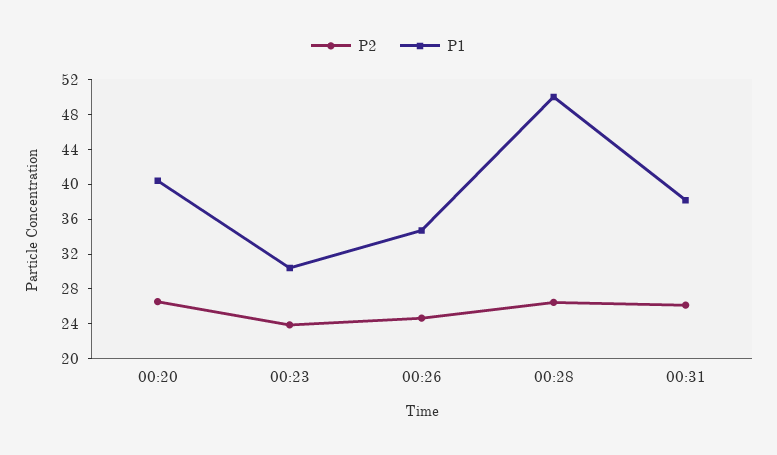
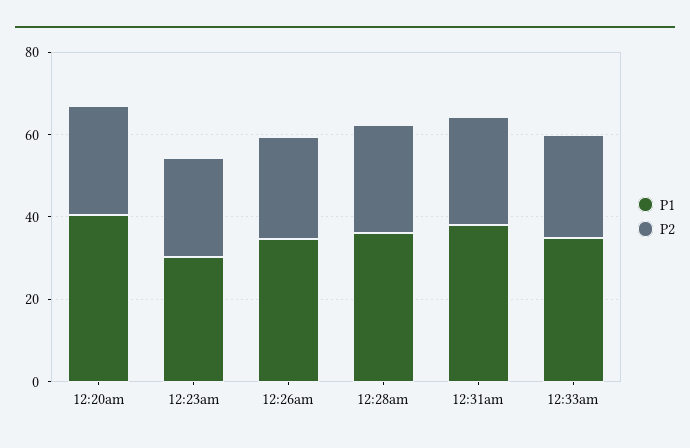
P1, 00:28: 50 -> 35
P1, 12:33am: none -> 35
P2, 12:33am: none -> 25

